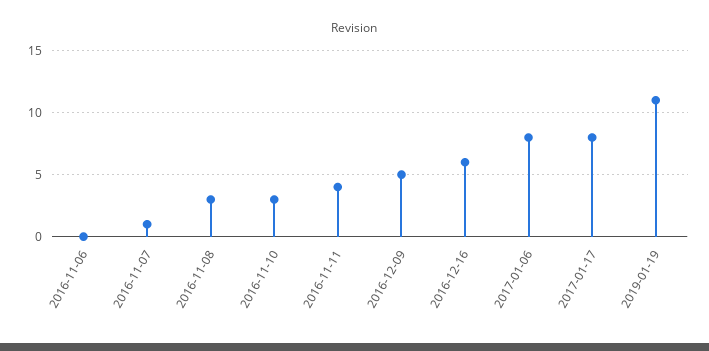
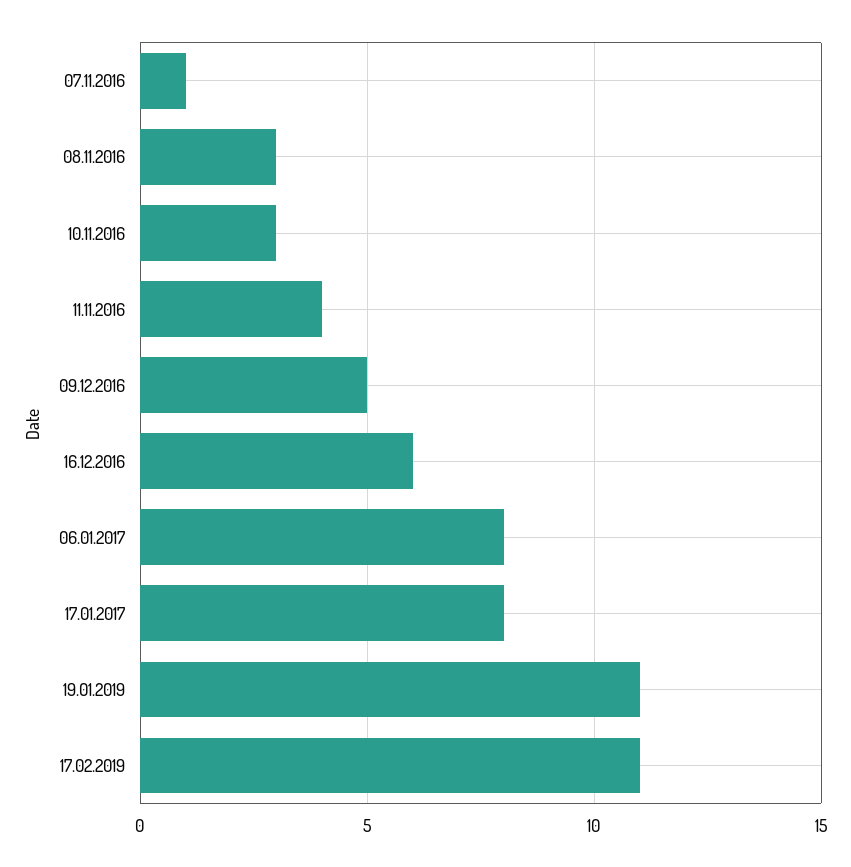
2016-11-06: 0 -> none
17.02.2019: none -> 11

